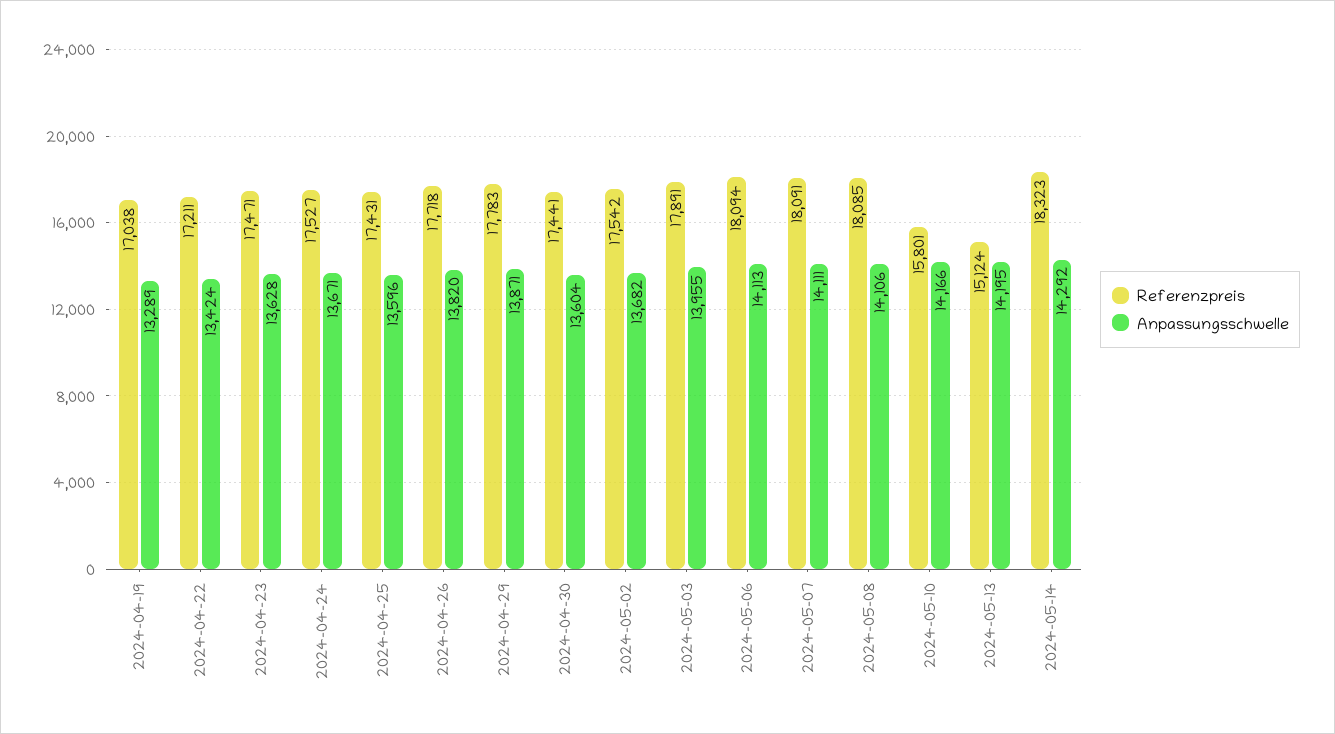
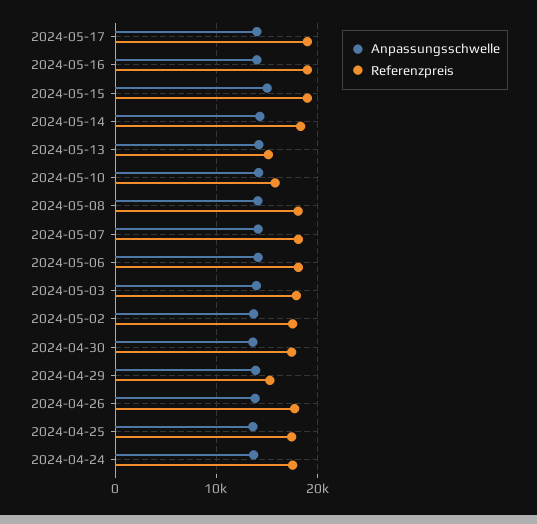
Referenzpreis, 2024-04-19: 17038 -> none
Anpassungsschwelle, 2024-04-19: 13289 -> none
Referenzpreis, 2024-04-22: 17211 -> none
Anpassungsschwelle, 2024-04-22: 13424 -> none
Referenzpreis, 2024-04-23: 17471 -> none
Anpassungsschwelle, 2024-04-23: 13628 -> none
Referenzpreis, 2024-04-29: 17783 -> 15000
Anpassungsschwelle, 2024-05-17: none -> 14000
Referenzpreis, 2024-05-17: none -> 19000
Anpassungsschwelle, 2024-05-16: none -> 14000
Referenzpreis, 2024-05-16: none -> 19000
Anpassungsschwelle, 2024-05-15: none -> 15000
Referenzpreis, 2024-05-15: none -> 19000

